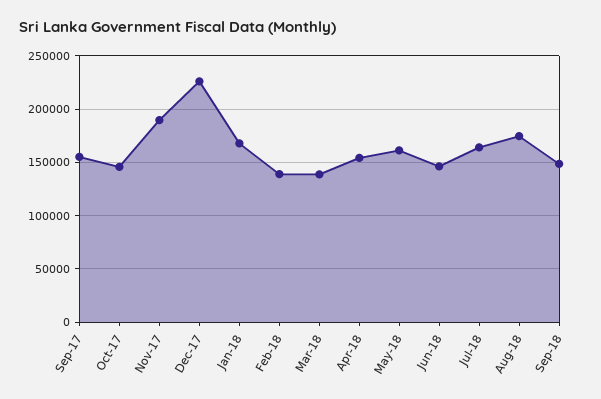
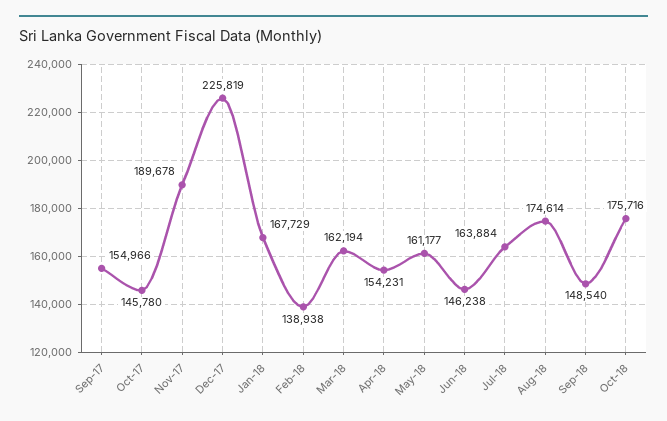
Mar-18: 140000 -> 162194
Oct-18: none -> 175716

